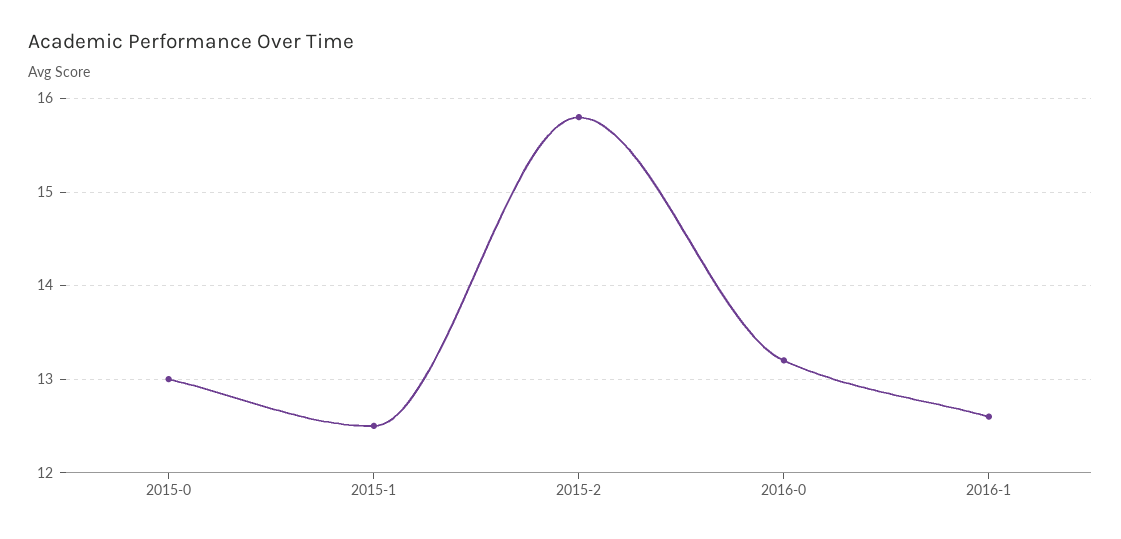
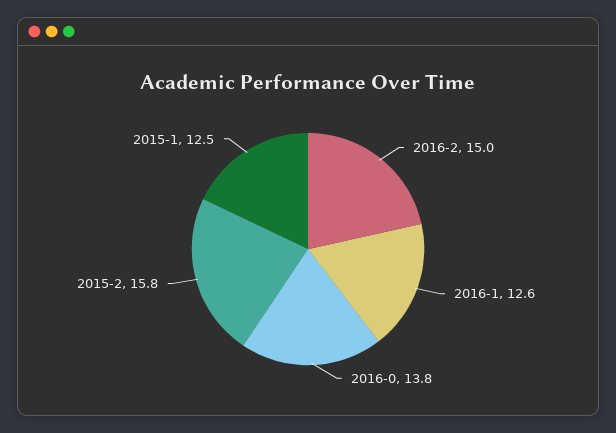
2015-0: 13 -> none
2016-0: 13.2 -> 13.8
2016-2: none -> 15

